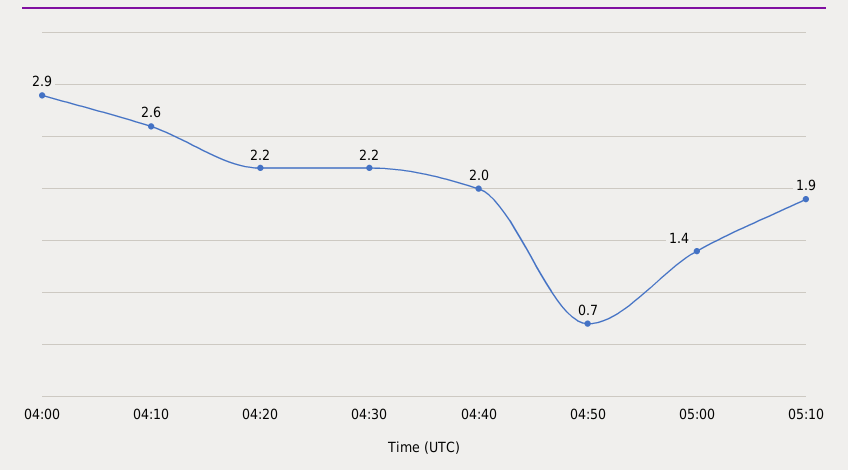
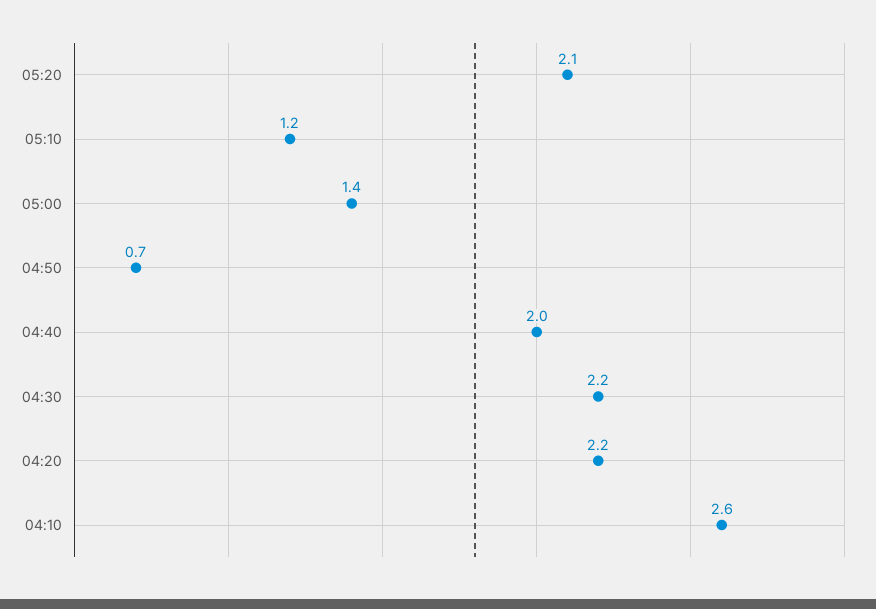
04:00: 2.9 -> none
05:10: 1.9 -> 1.2
05:20: none -> 2.1

